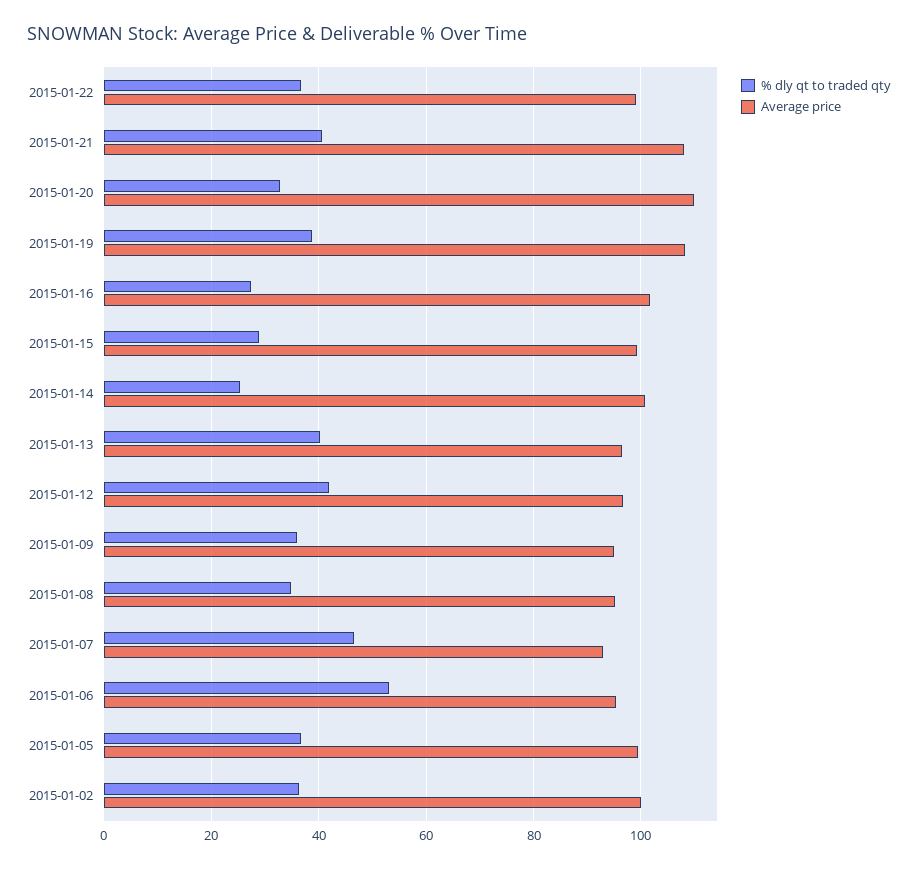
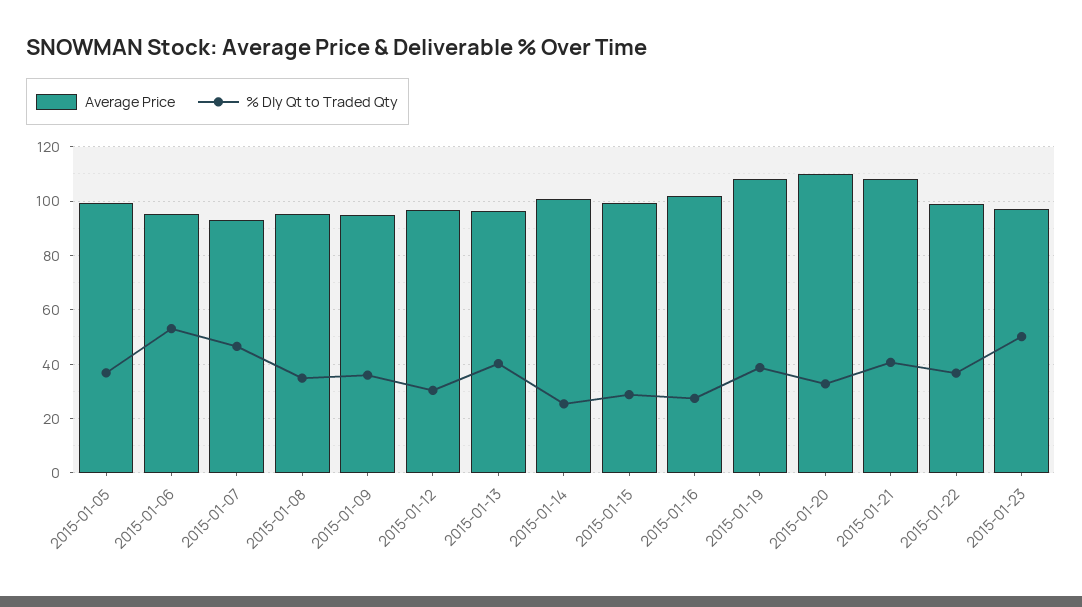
% dly qt to traded qty, 2015-01-12: 42 -> 30
% dly qt to traded qty, 2015-01-02: 36 -> none
Average price, 2015-01-02: 100 -> none
Average price, 2015-01-23: none -> 97.5
% dly qt to traded qty, 2015-01-23: none -> 50

